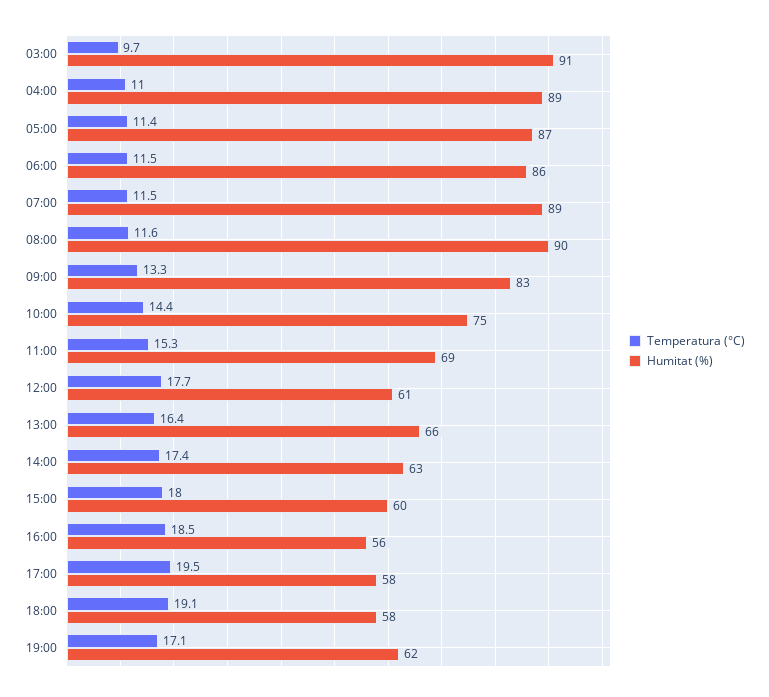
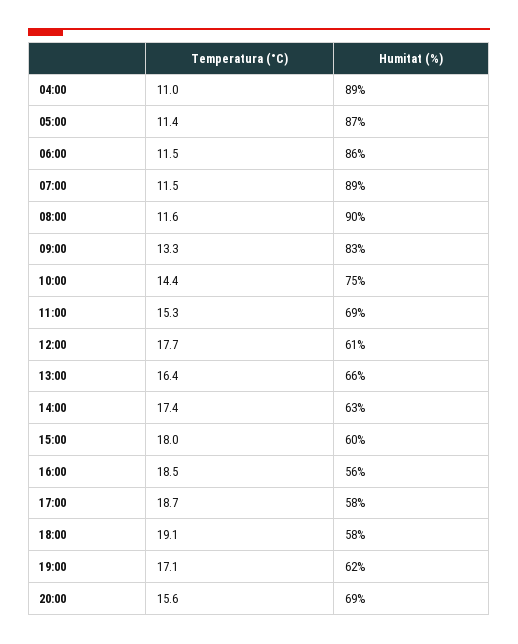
Temperatura (°C), 03:00: 9.7 -> none
Humitat (%), 03:00: 91 -> none
Temperatura (°C), 17:00: 19.5 -> 18.7
Temperatura (°C), 20:00: none -> 15.6
Humitat (%), 20:00: none -> 69

